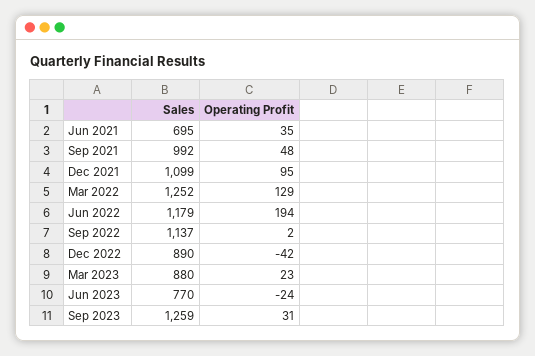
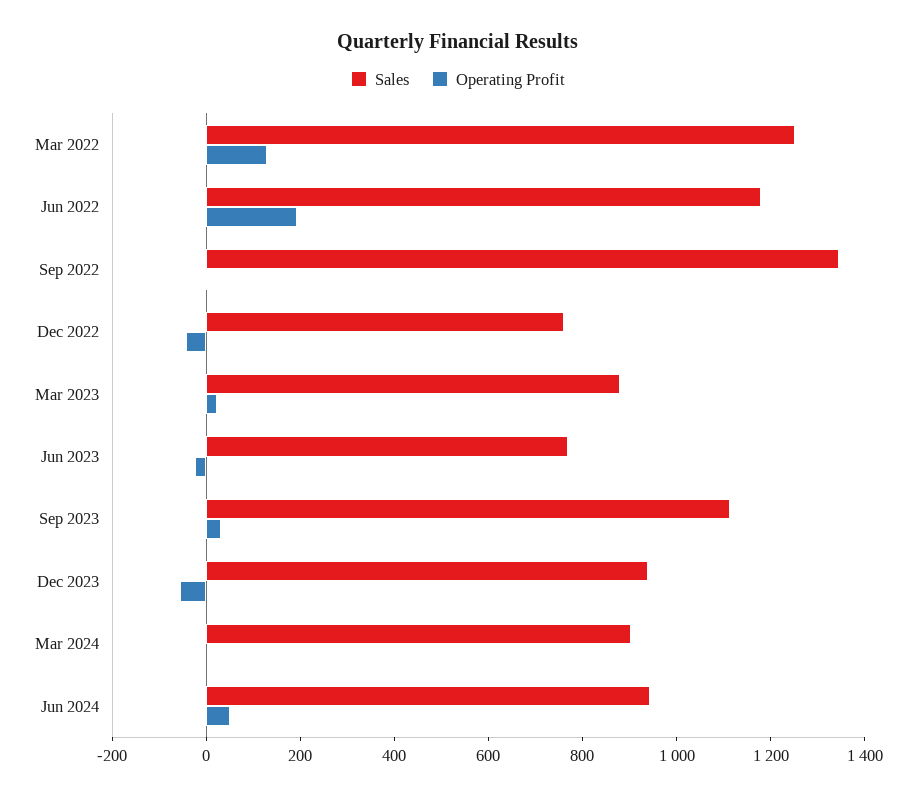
Sales, Jun 2021: 695 -> none
Operating Profit, Jun 2021: 35 -> none
Sales, Sep 2021: 992 -> none
Operating Profit, Sep 2021: 48 -> none
Sales, Dec 2021: 1099 -> none
Operating Profit, Dec 2021: 95 -> none
Sales, Sep 2022: 1137 -> 1350
Sales, Dec 2022: 890 -> 750
Sales, Sep 2023: 1259 -> 1100
Sales, Dec 2023: none -> 950
Operating Profit, Dec 2023: none -> -50
Sales, Mar 2024: none -> 900
Operating Profit, Mar 2024: none -> 0
Sales, Jun 2024: none -> 950
Operating Profit, Jun 2024: none -> 50

